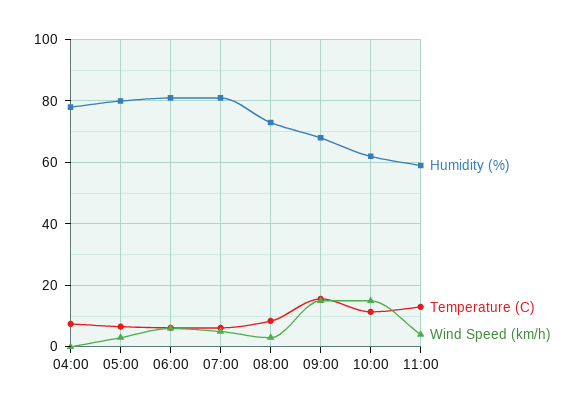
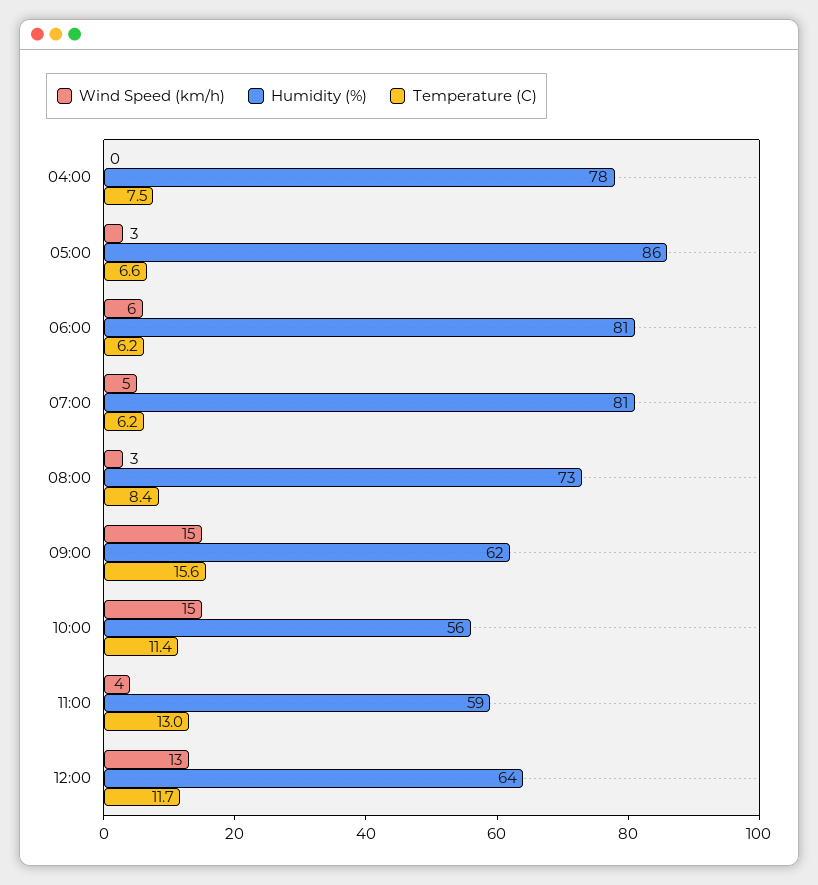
Humidity (%), 05:00: 80 -> 86
Humidity (%), 09:00: 68 -> 62
Humidity (%), 10:00: 62 -> 56
Wind Speed (km/h), 12:00: none -> 13
Humidity (%), 12:00: none -> 64
Temperature (C), 12:00: none -> 11.7

